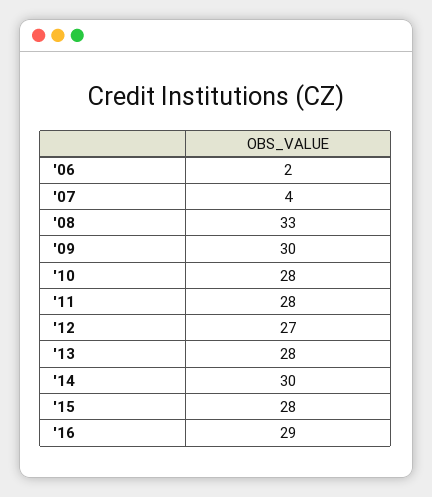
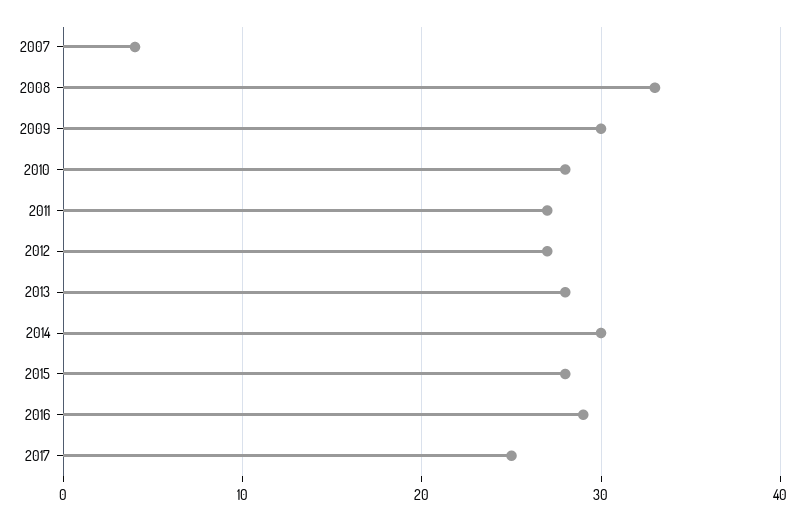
'06: 2 -> none
'11: 28 -> 27
2017: none -> 25

